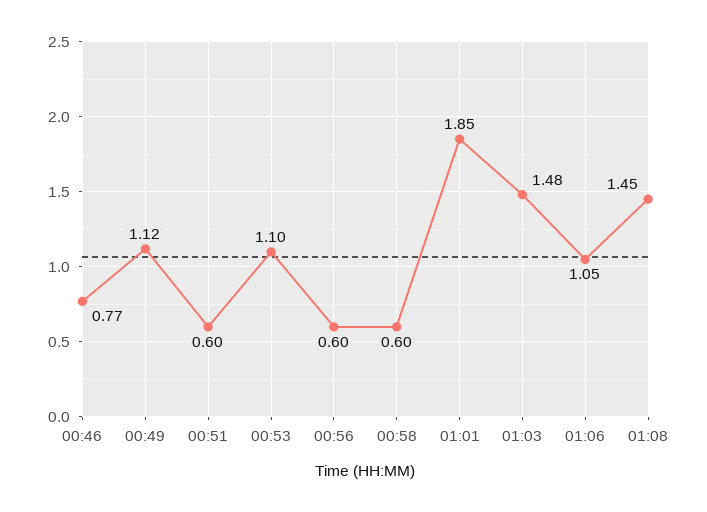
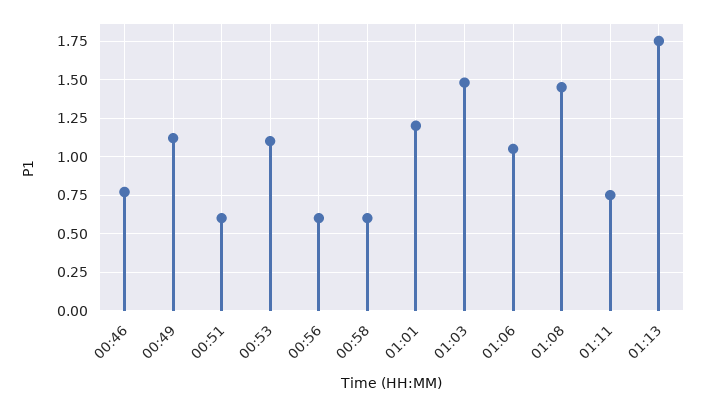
01:01: 1.85 -> 1.2
01:11: none -> 0.75
01:13: none -> 1.75

